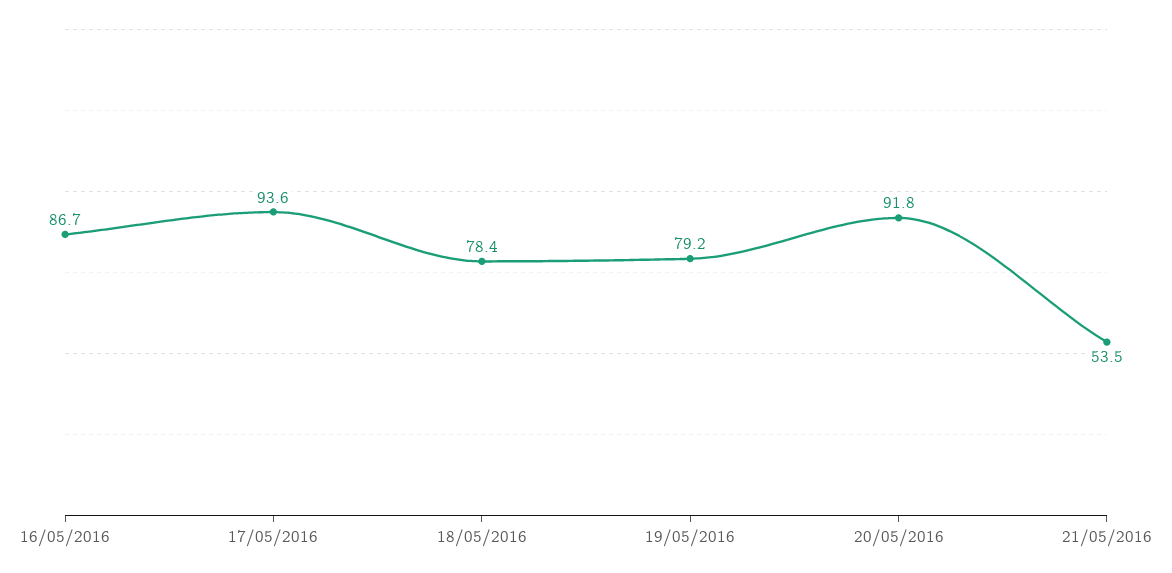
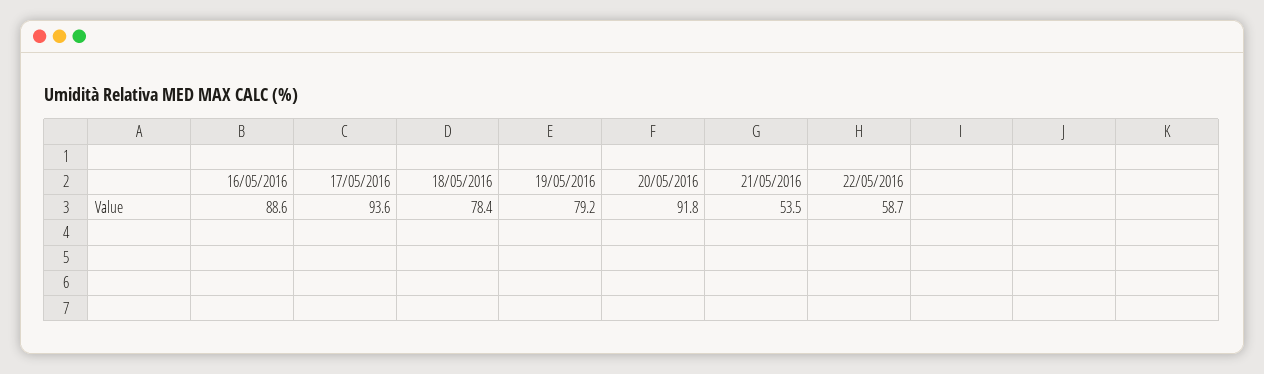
16/05/2016: 86.7 -> 88.6
22/05/2016: none -> 58.7

